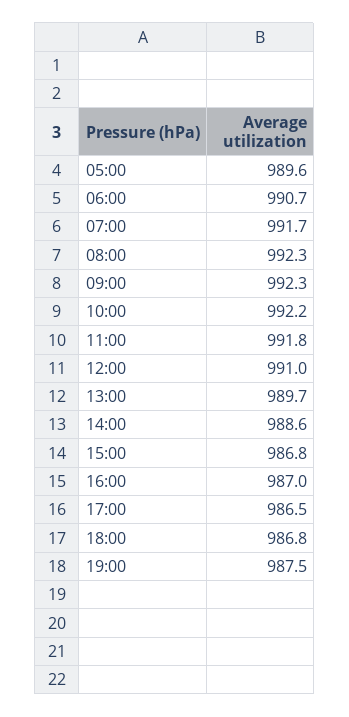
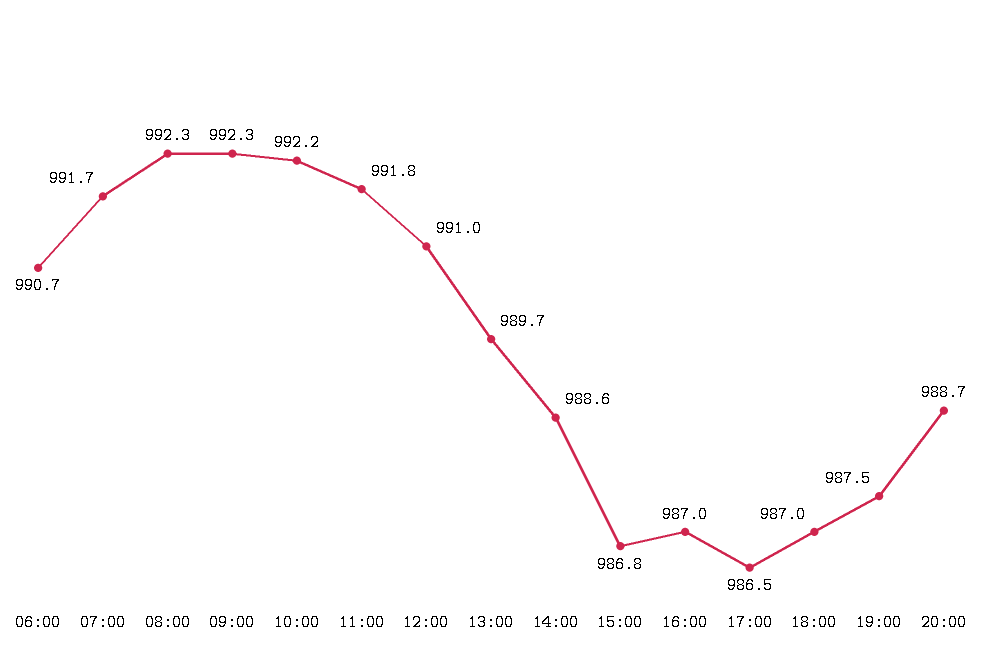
05:00: 989.6 -> none
18:00: 986.8 -> 987
20:00: none -> 988.7

